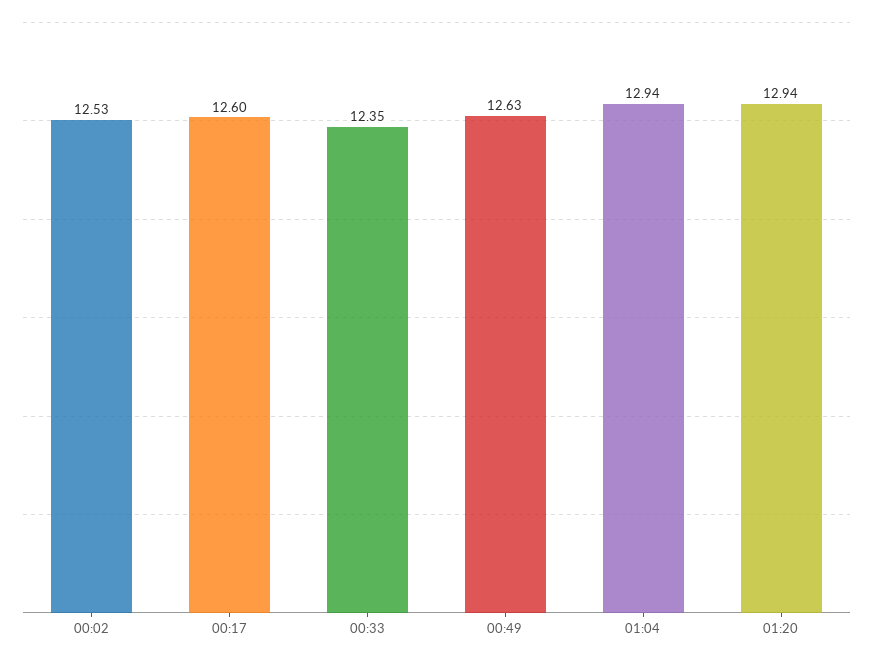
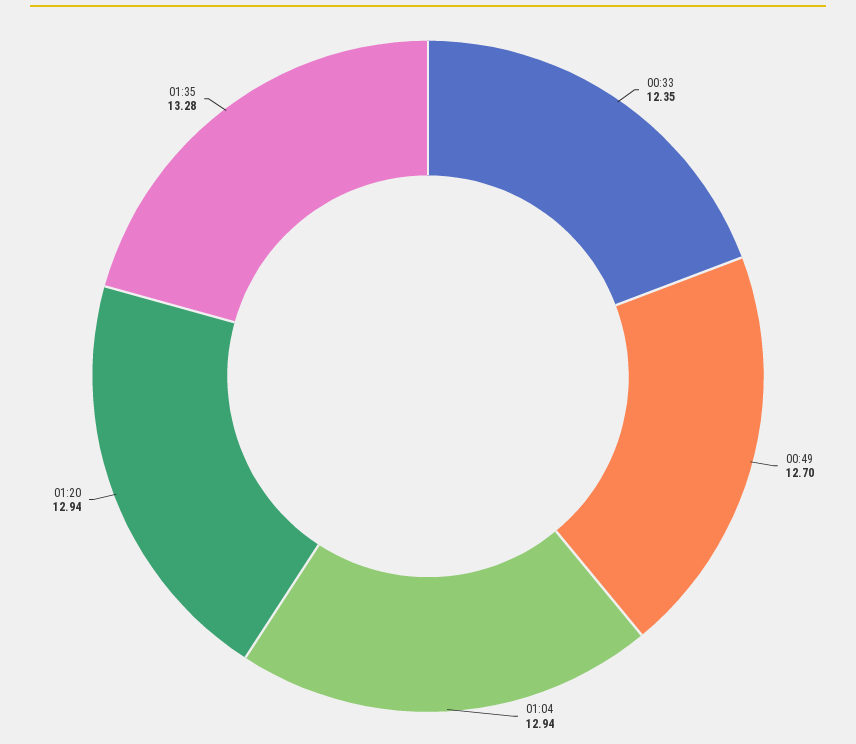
00:02: 12.53 -> none
00:17: 12.6 -> none
00:49: 12.63 -> 12.7
01:35: none -> 13.28

